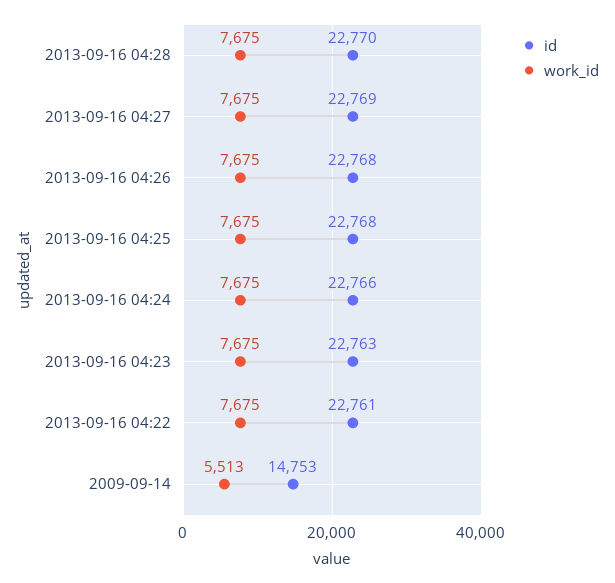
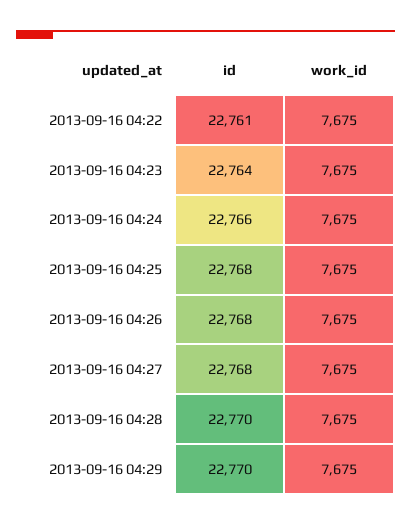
id, 2013-09-16 04:27: 22769 -> 22768
id, 2013-09-16 04:23: 22763 -> 22764
id, 2009-09-14: 14753 -> none
work_id, 2009-09-14: 5513 -> none
id, 2013-09-16 04:29: none -> 22770
work_id, 2013-09-16 04:29: none -> 7675

